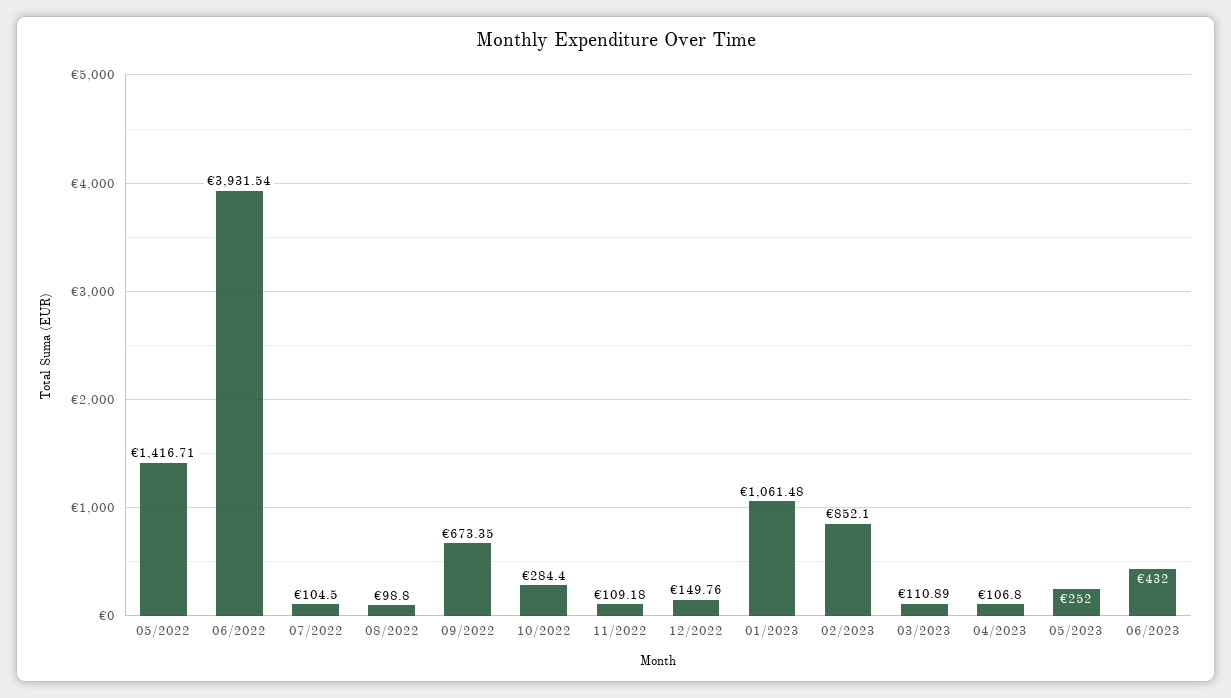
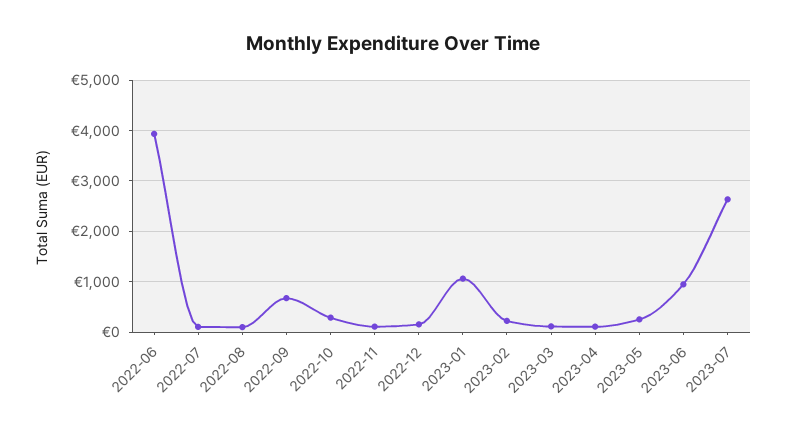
05/2022: 1416.71 -> none
02/2023: 852.1 -> 200
06/2023: 432 -> 1000
2023-07: none -> 2600

